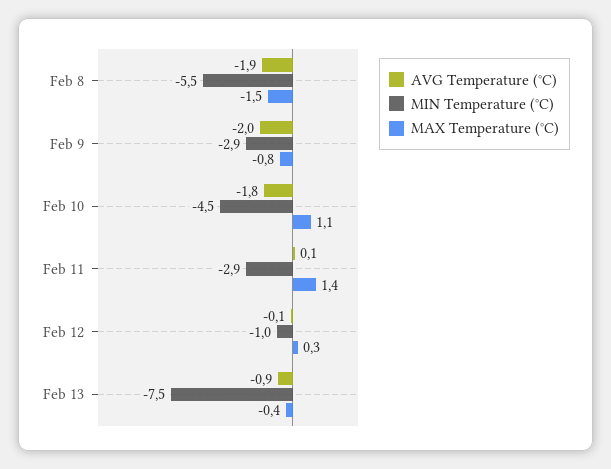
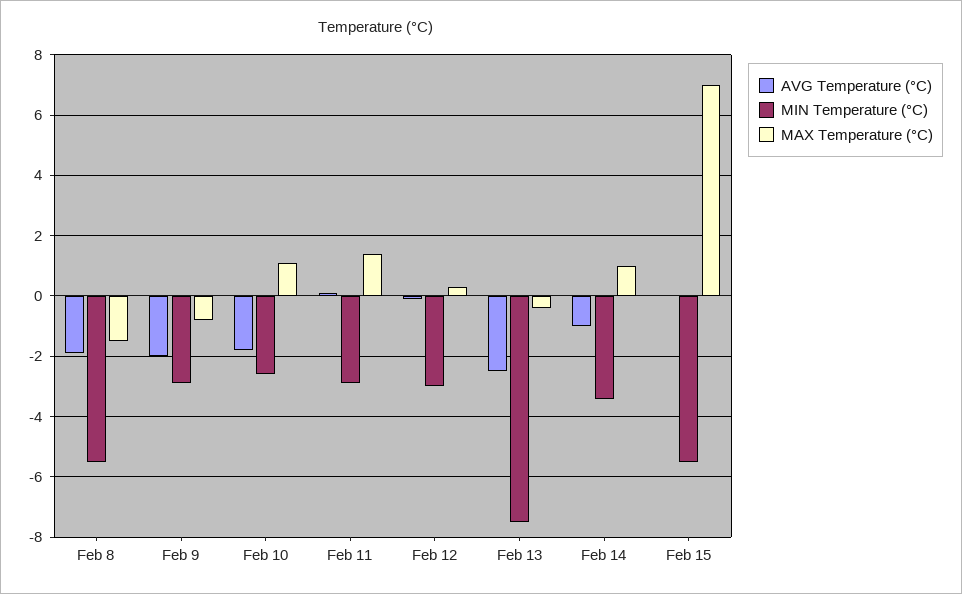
MIN Temperature (°C), Feb 10: -4.5 -> -2.5
MIN Temperature (°C), Feb 12: -1 -> -3
AVG Temperature (°C), Feb 13: -0.9 -> -2.5
AVG Temperature (°C), Feb 14: none -> -1
MIN Temperature (°C), Feb 14: none -> -3.5
MAX Temperature (°C), Feb 14: none -> 1
AVG Temperature (°C), Feb 15: none -> 0
MIN Temperature (°C), Feb 15: none -> -5.5
MAX Temperature (°C), Feb 15: none -> 7

